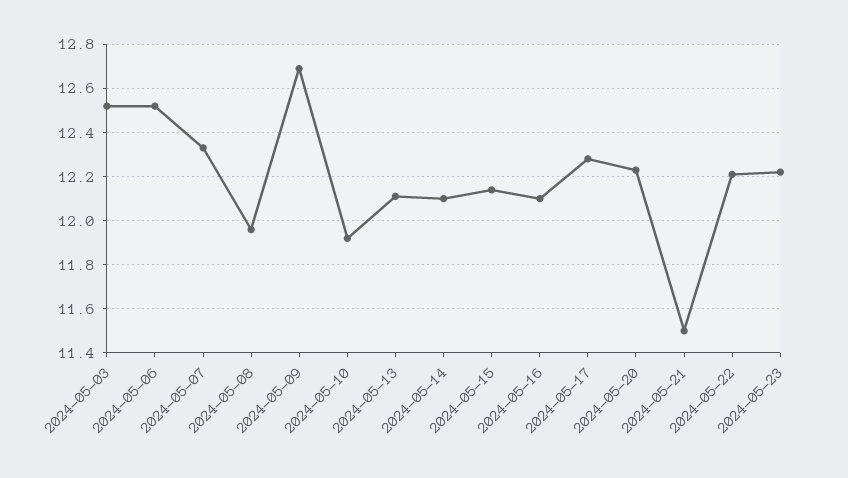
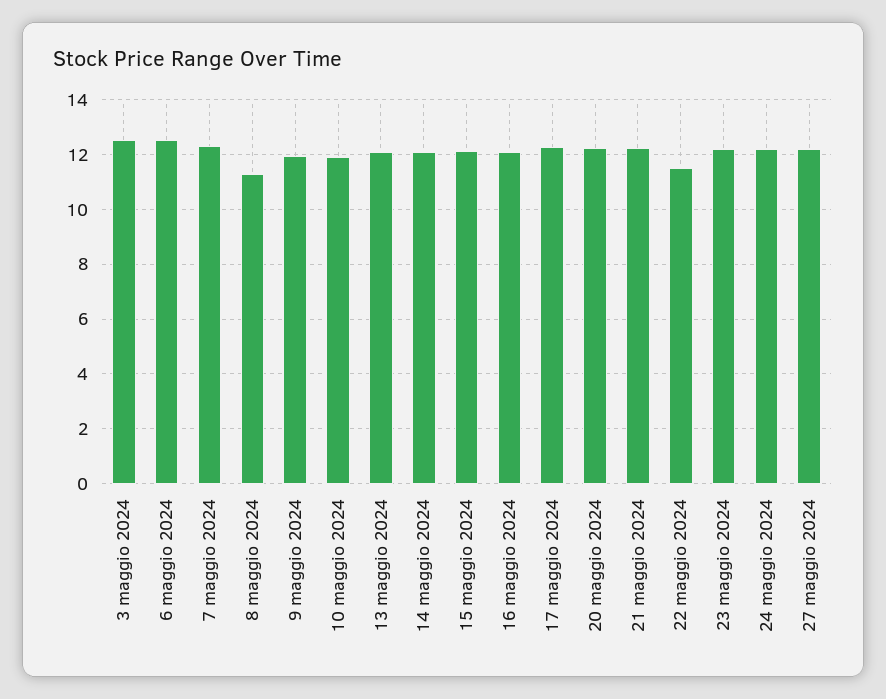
2024-05-08: 11.95 -> 11.25
2024-05-09: 12.7 -> 12
2024-05-21: 11.5 -> 12.25
2024-05-22: 12.2 -> 11.5
24 maggio 2024: none -> 12.25
27 maggio 2024: none -> 12.25

